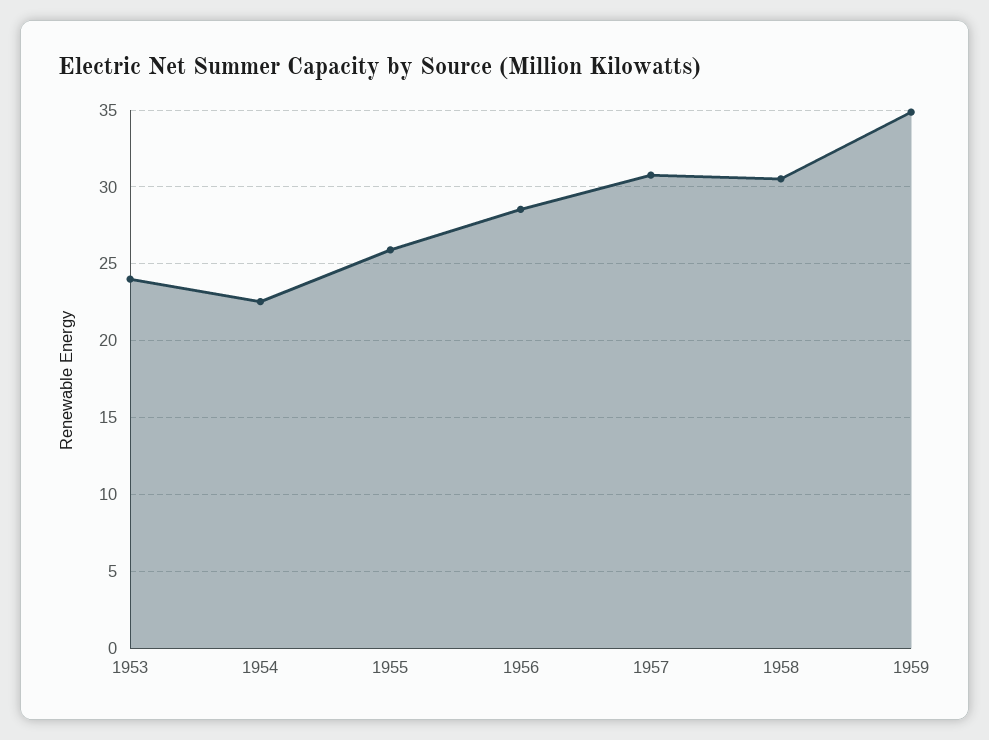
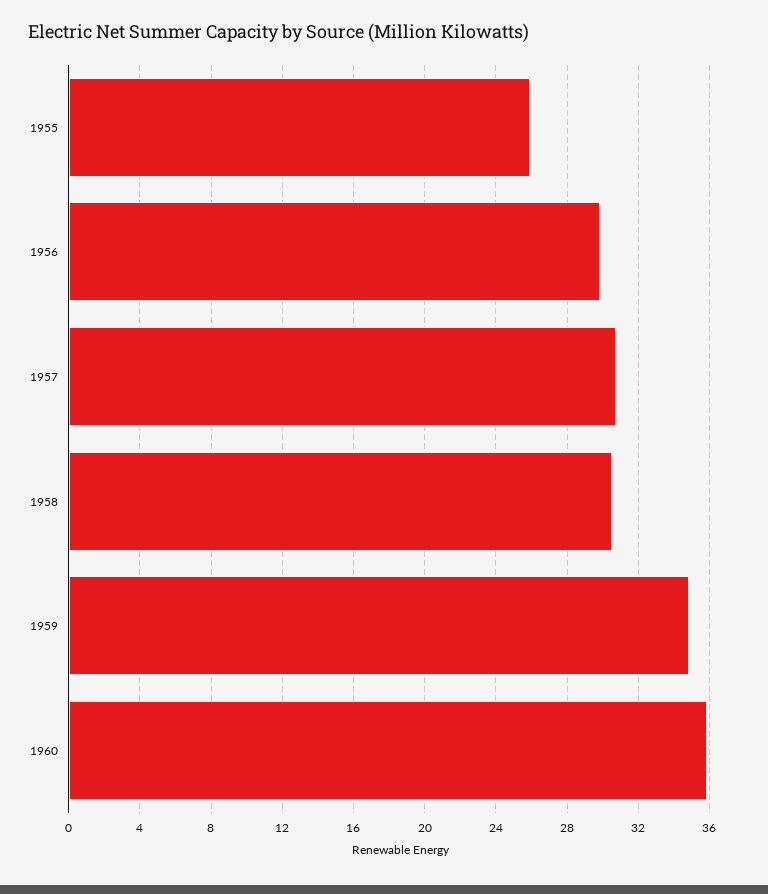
1953: 24 -> none
1954: 22.5 -> none
1956: 28.5 -> 30
1960: none -> 36

